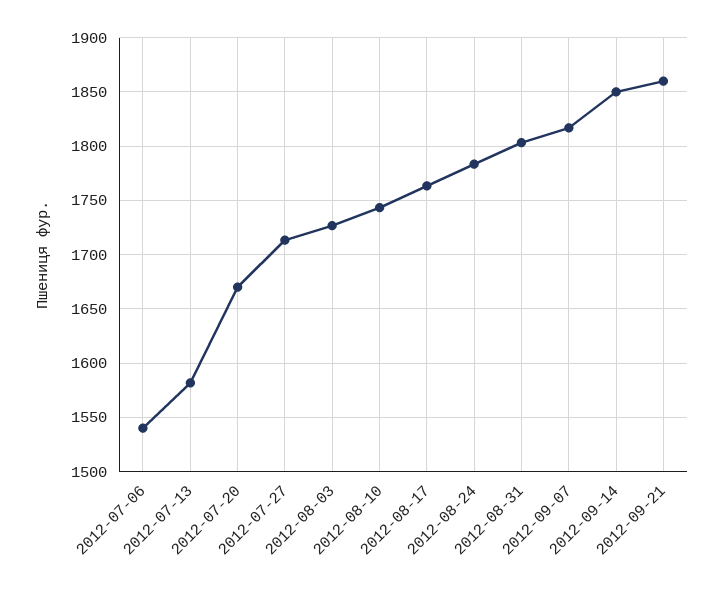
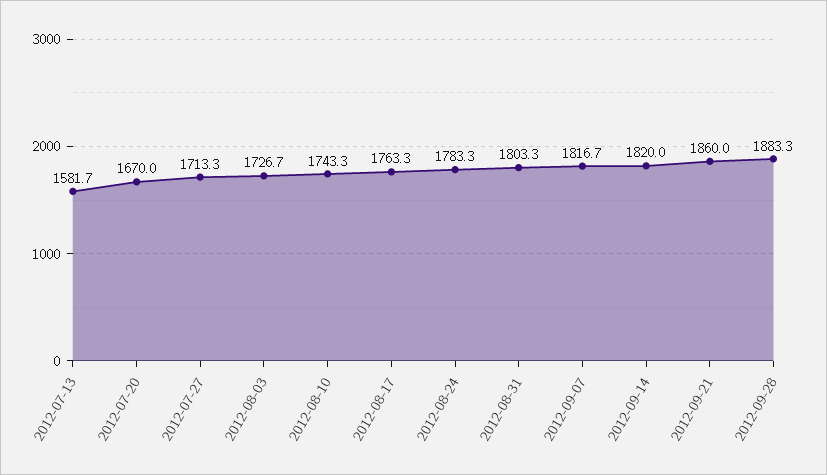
2012-07-06: 1540 -> none
2012-09-14: 1850 -> 1820
2012-09-28: none -> 1883.3

